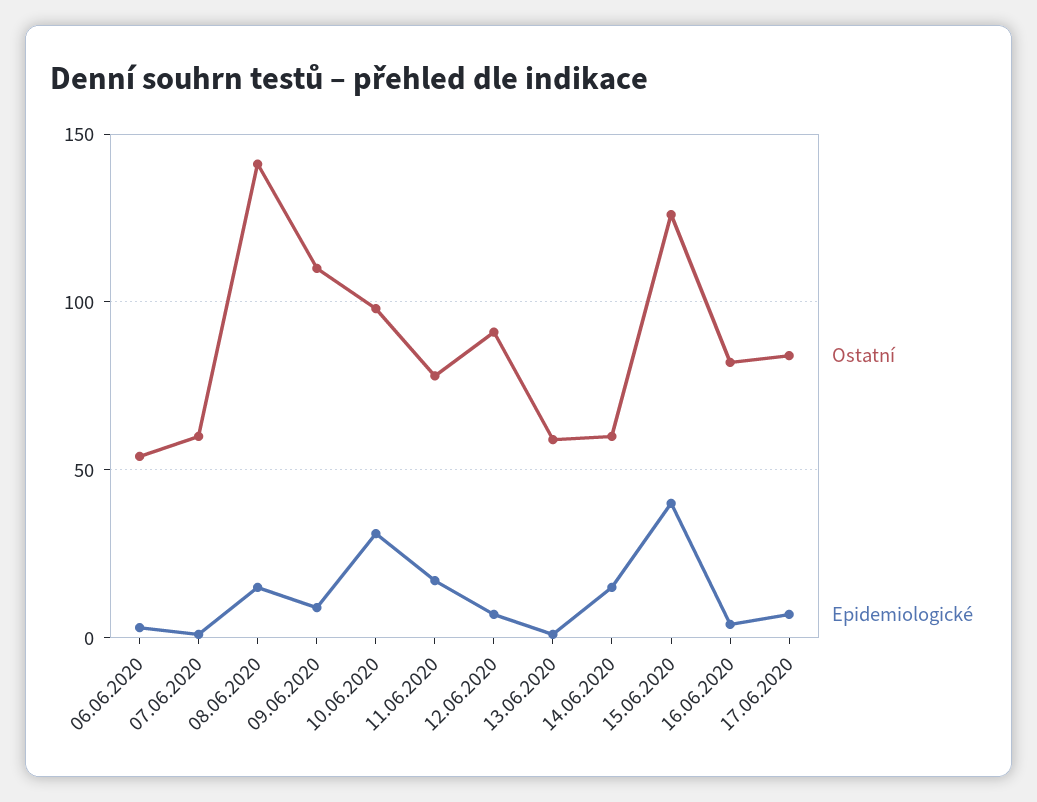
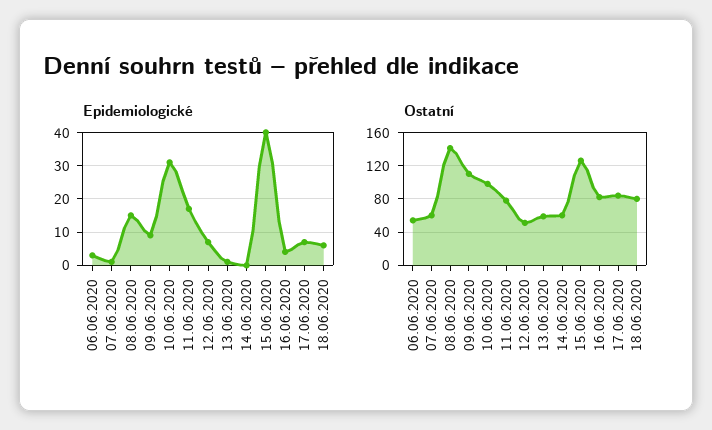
Ostatní, 12.06.2020: 90 -> 50
Epidemiologické, 14.06.2020: 15 -> 0
Epidemiologické, 18.06.2020: none -> 5
Ostatní, 18.06.2020: none -> 80

